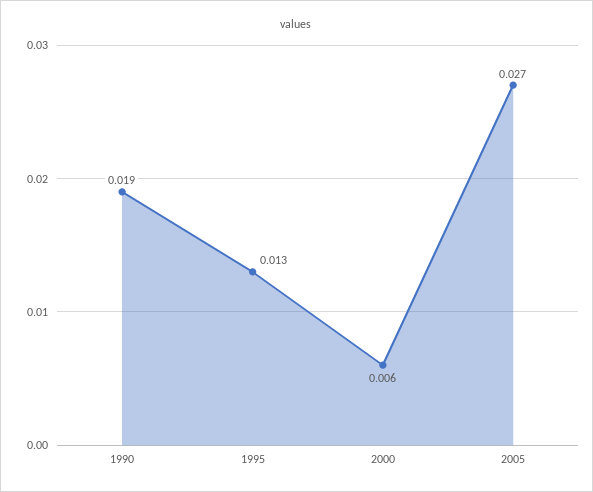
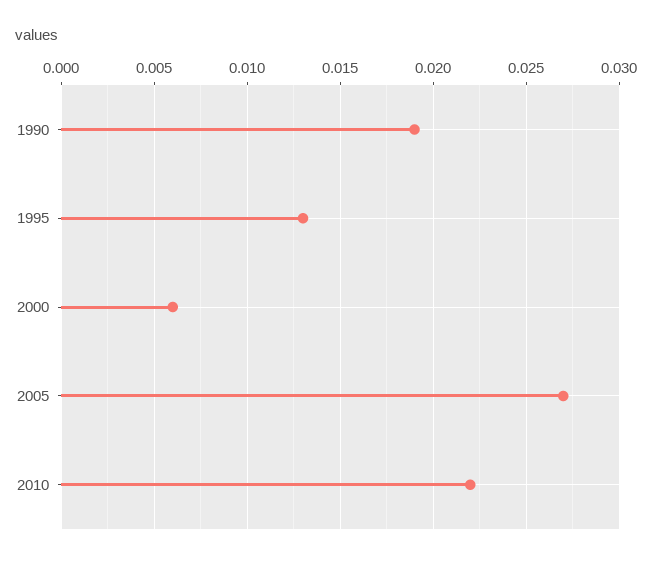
2010: none -> 0.022

